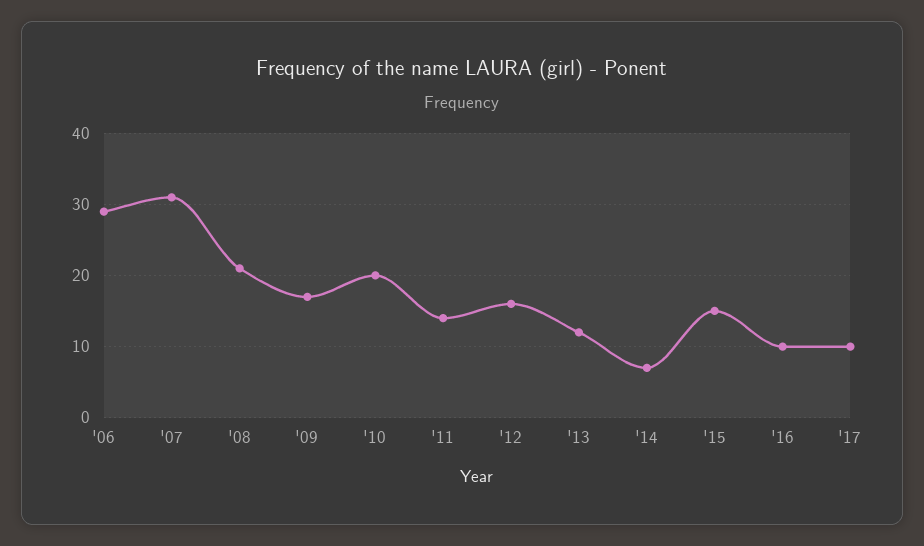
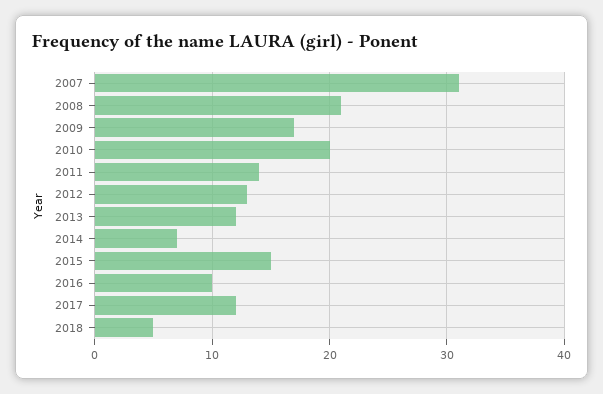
'06: 29 -> none
'12: 16 -> 13
'17: 10 -> 12
2018: none -> 5

